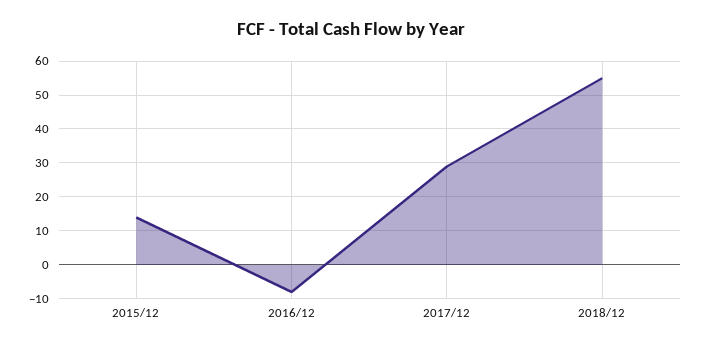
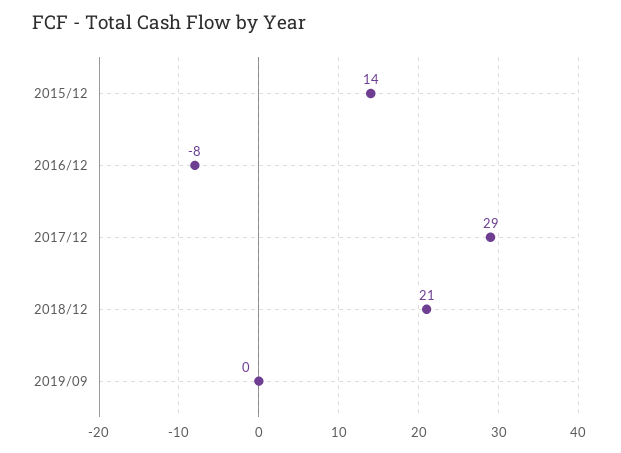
2018/12: 55 -> 21
2019/09: none -> 0

